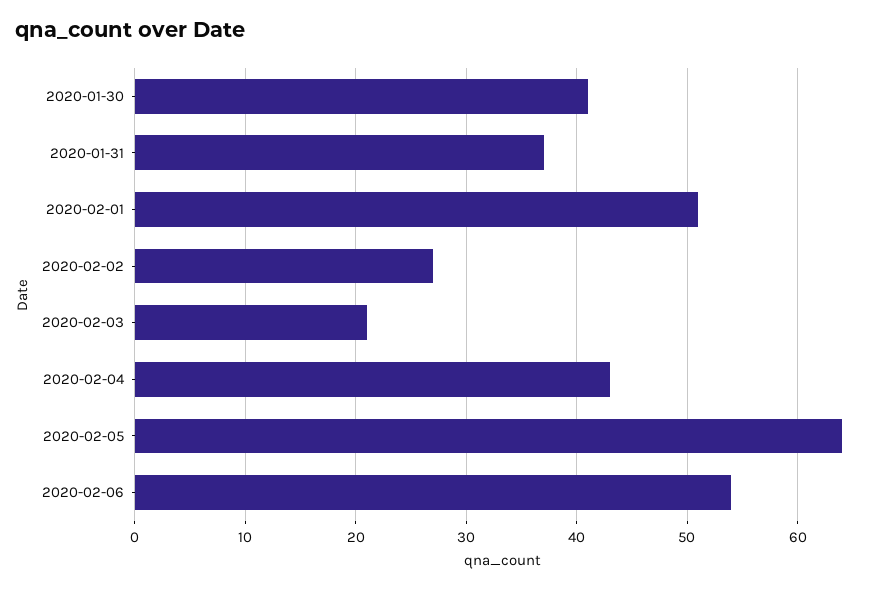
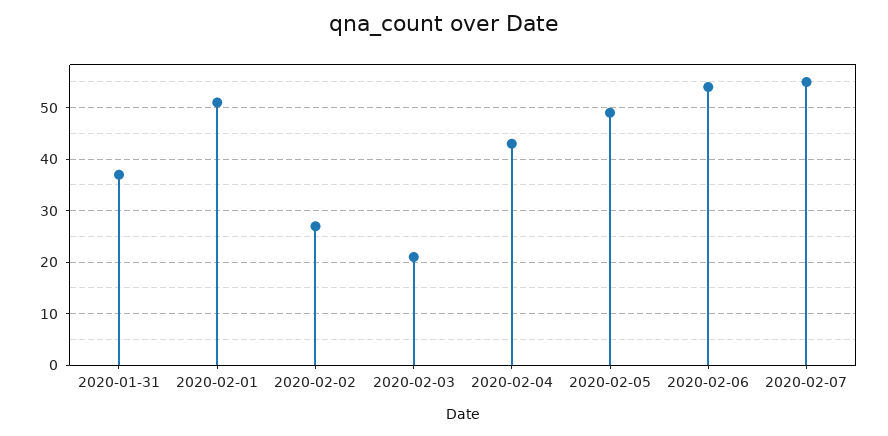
2020-01-30: 41 -> none
2020-02-05: 64 -> 50
2020-02-07: none -> 55

